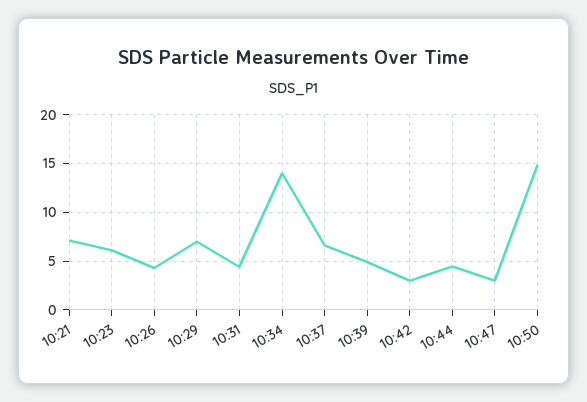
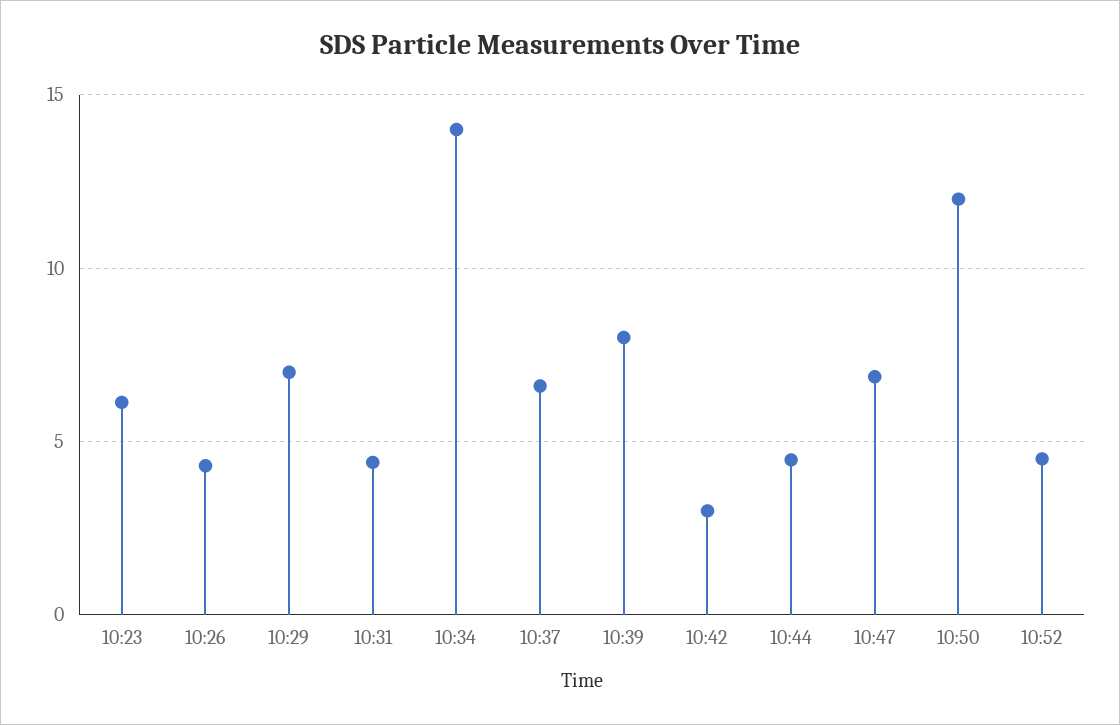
10:21: 7 -> none
10:39: 5 -> 8
10:47: 3 -> 7
10:50: 15 -> 12
10:52: none -> 4.5

